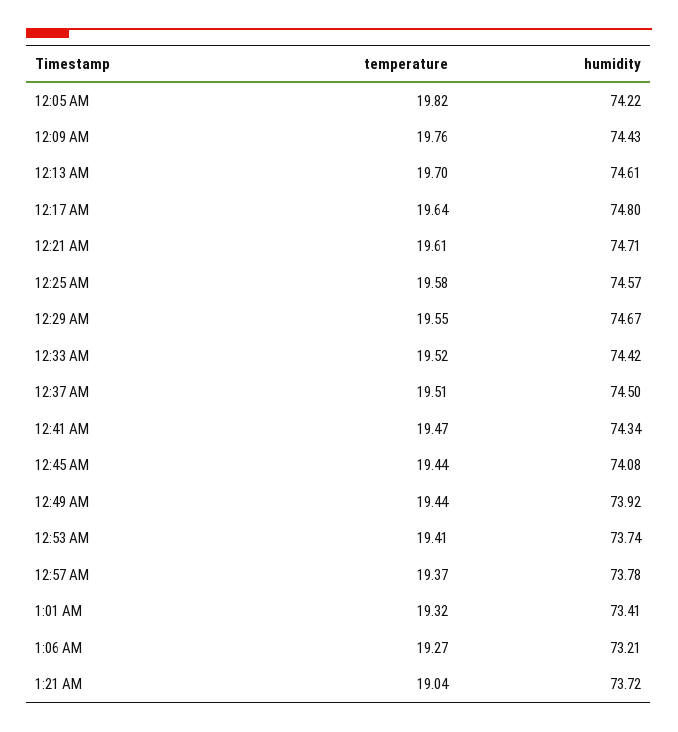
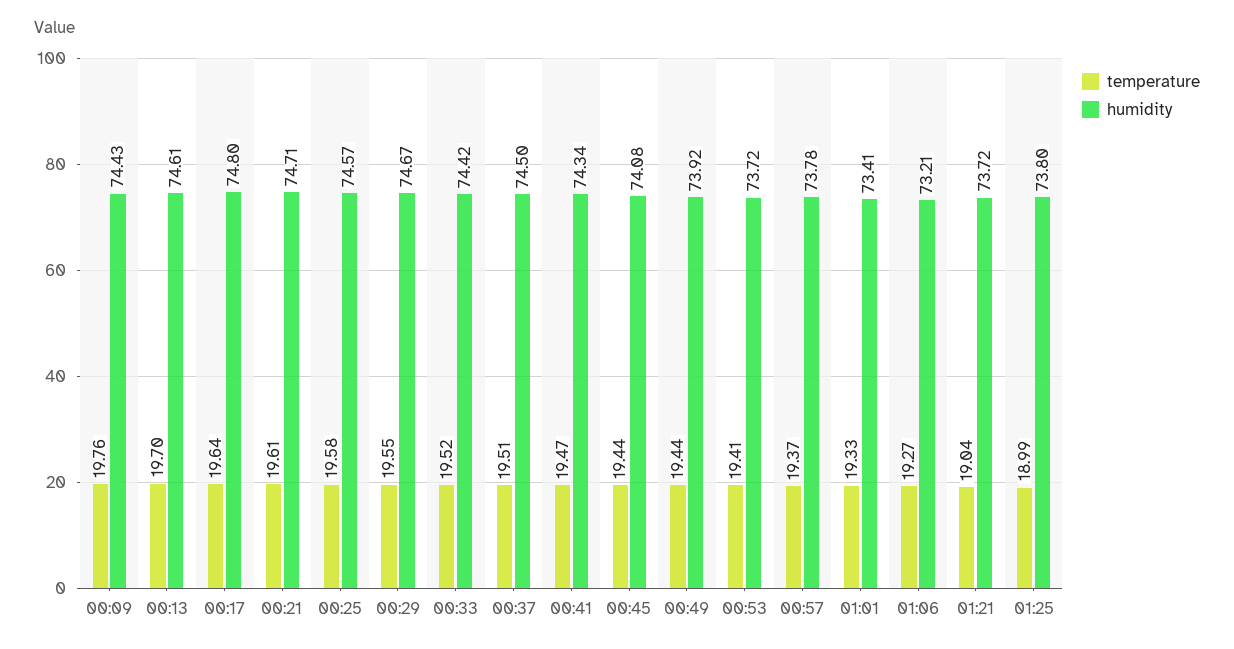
temperature, 12:05 AM: 19.82 -> none
humidity, 12:05 AM: 74.22 -> none
humidity, 12:53 AM: 73.74 -> 73.72
temperature, 1:01 AM: 19.32 -> 19.33
temperature, 01:25: none -> 18.99
humidity, 01:25: none -> 73.8

